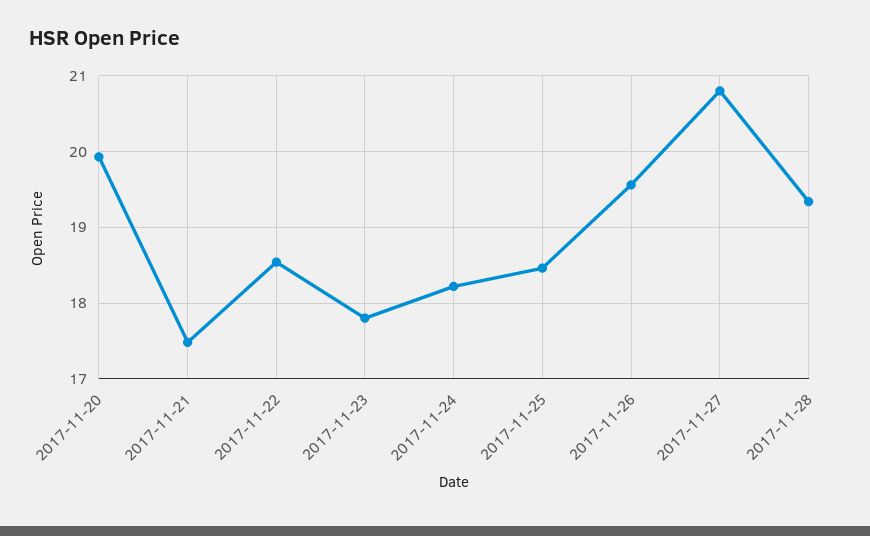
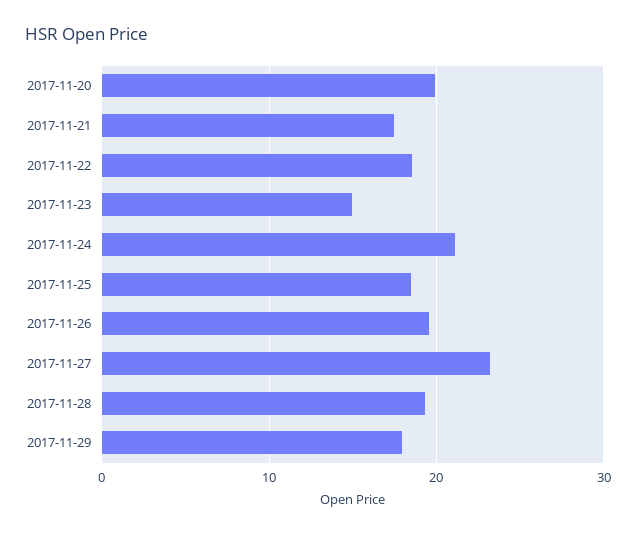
2017-11-23: 17.8 -> 15
2017-11-24: 18.2 -> 21
2017-11-27: 20.8 -> 23
2017-11-29: none -> 18

